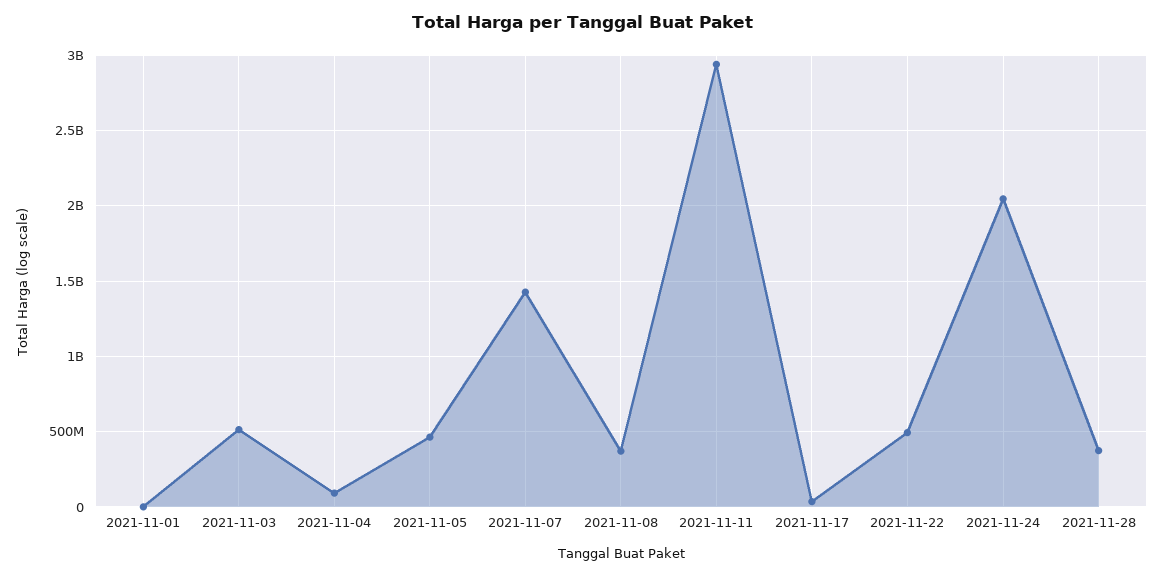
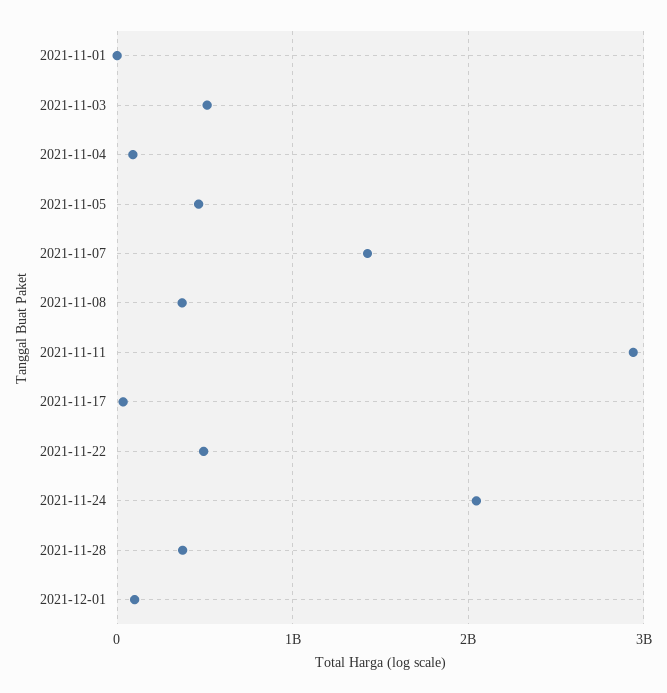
2021-12-01: none -> 100000000

